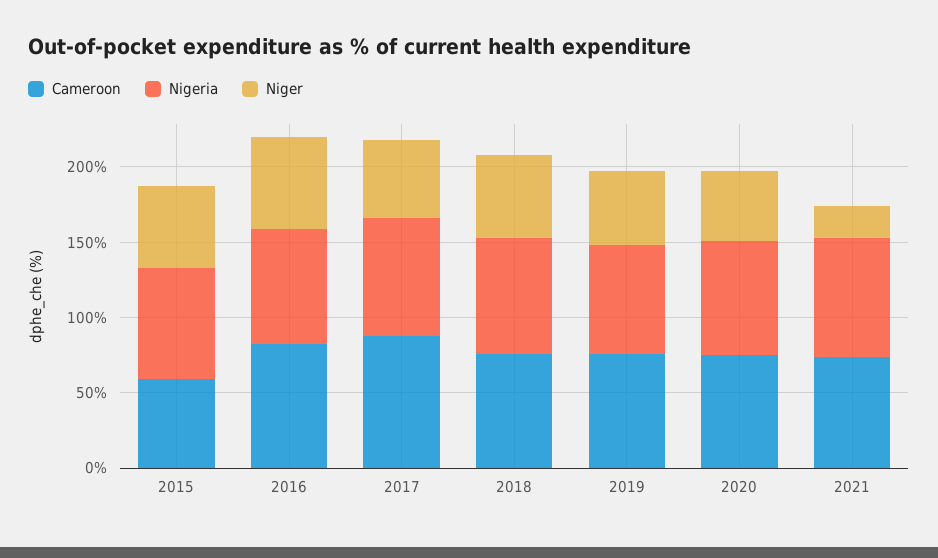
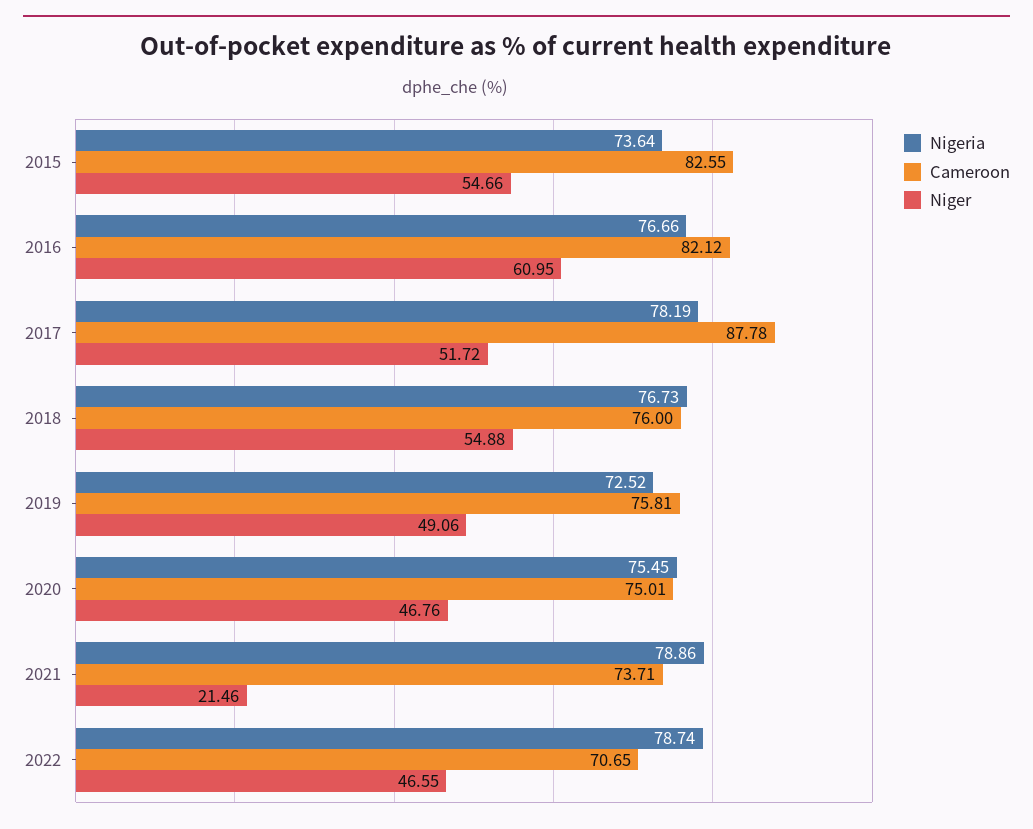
Cameroon, 2015: 60 -> 82.55
Nigeria, 2022: none -> 78.74
Cameroon, 2022: none -> 70.65
Niger, 2022: none -> 46.55

